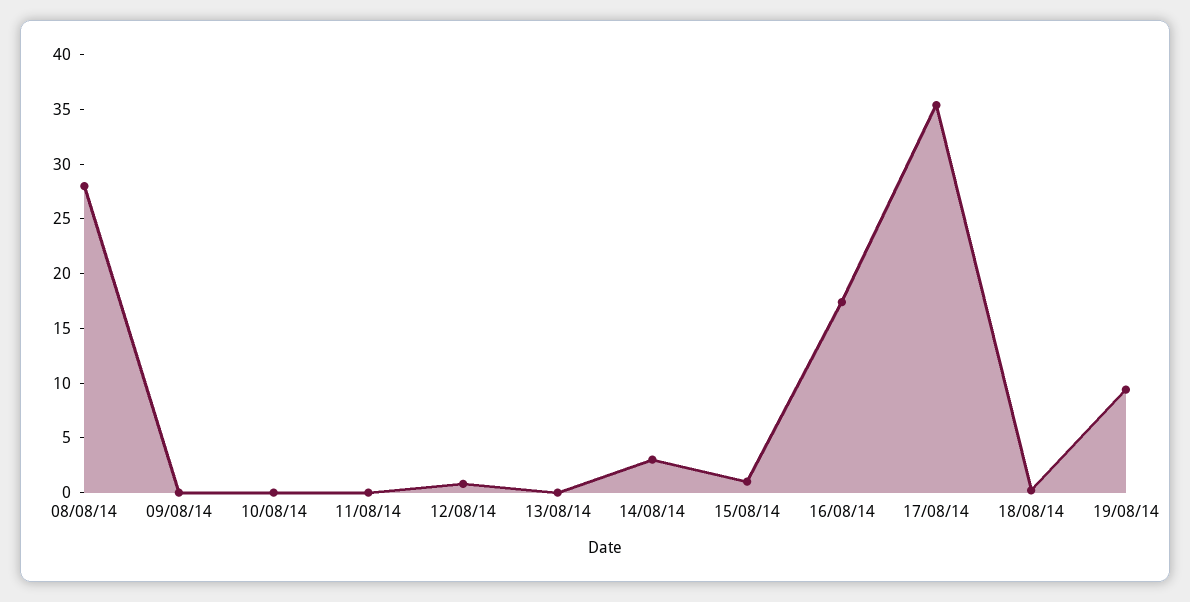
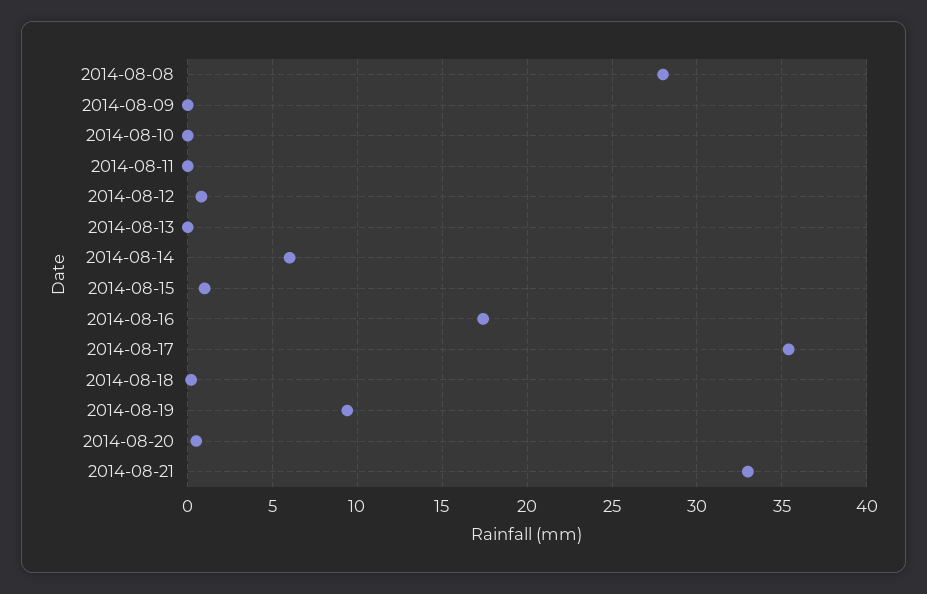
14/08/14: 3 -> 6
2014-08-20: none -> 0.5
2014-08-21: none -> 33

